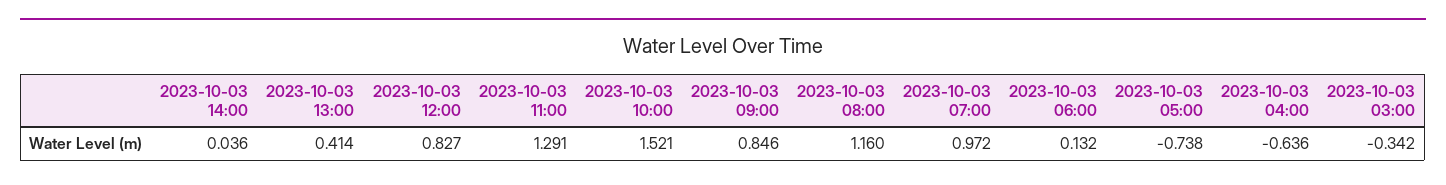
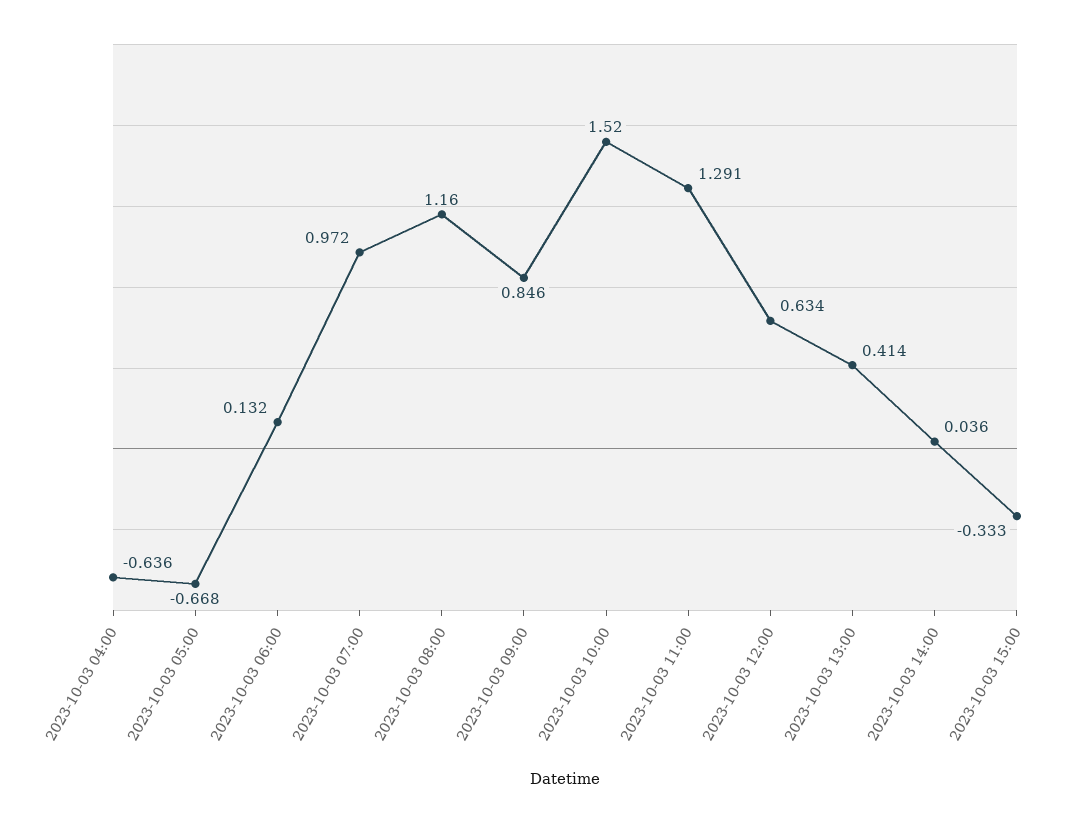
2023-10-03 12:00: 0.827 -> 0.634
2023-10-03 10:00: 1.521 -> 1.52
2023-10-03 05:00: -0.738 -> -0.668
2023-10-03 03:00: -0.342 -> none
2023-10-03 15:00: none -> -0.333

